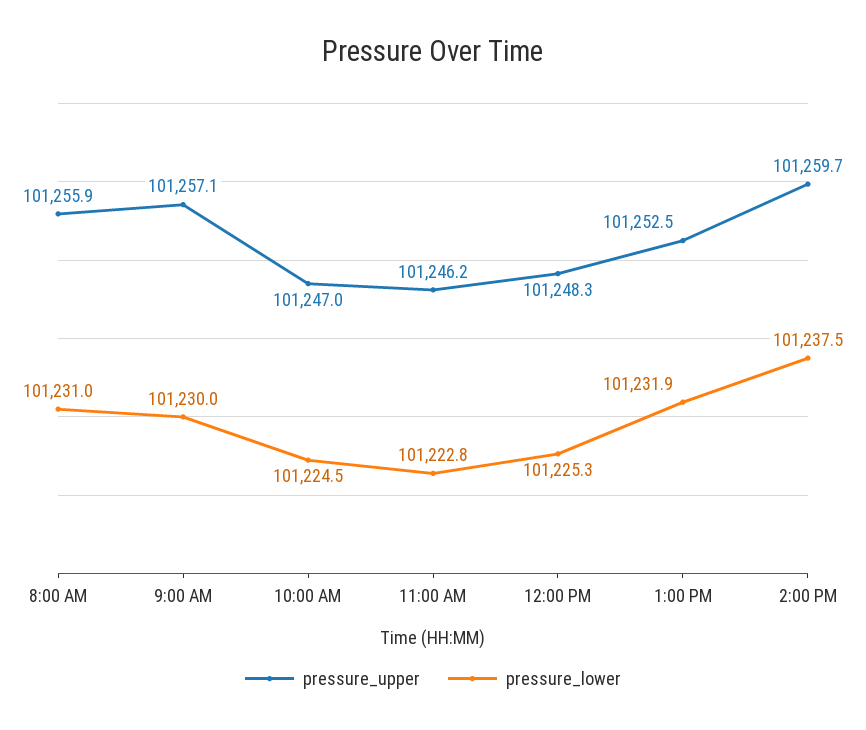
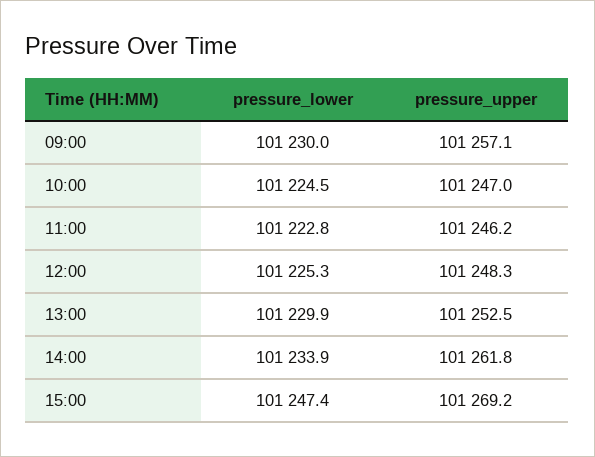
pressure_upper, 8:00 AM: 101255.9 -> none
pressure_lower, 8:00 AM: 101231 -> none
pressure_lower, 1:00 PM: 101231.9 -> 101229.9
pressure_upper, 2:00 PM: 101259.7 -> 101261.8
pressure_lower, 2:00 PM: 101237.5 -> 101233.9
pressure_lower, 15:00: none -> 101247.4
pressure_upper, 15:00: none -> 101269.2

